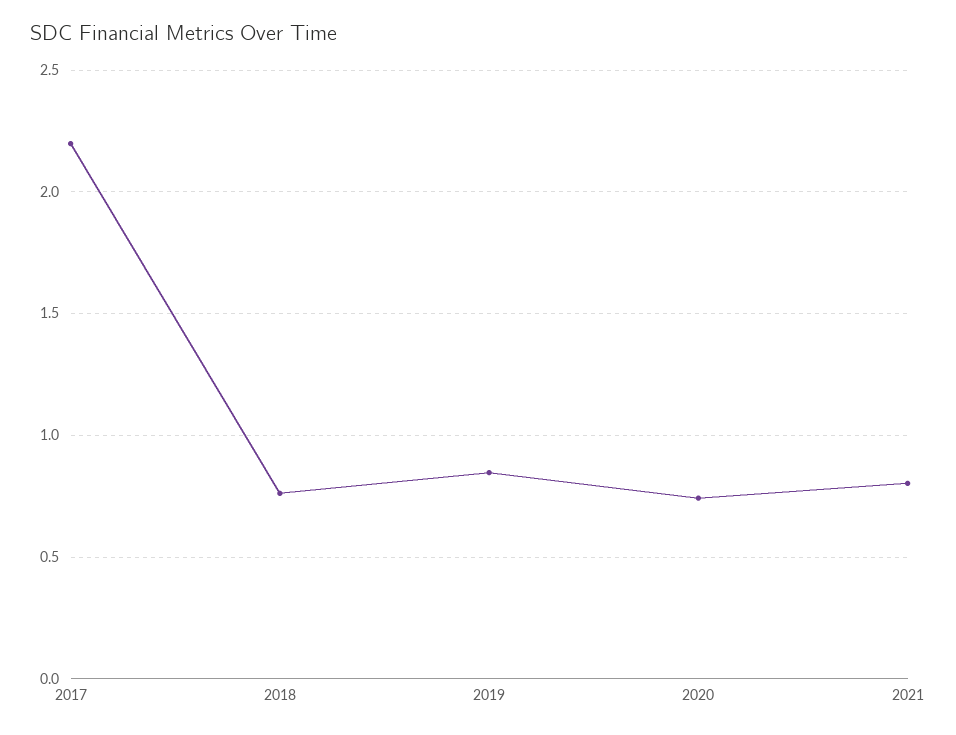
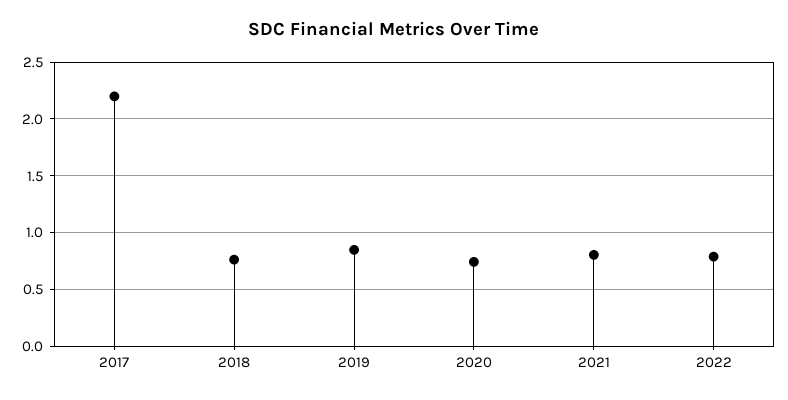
2022: none -> 0.8

